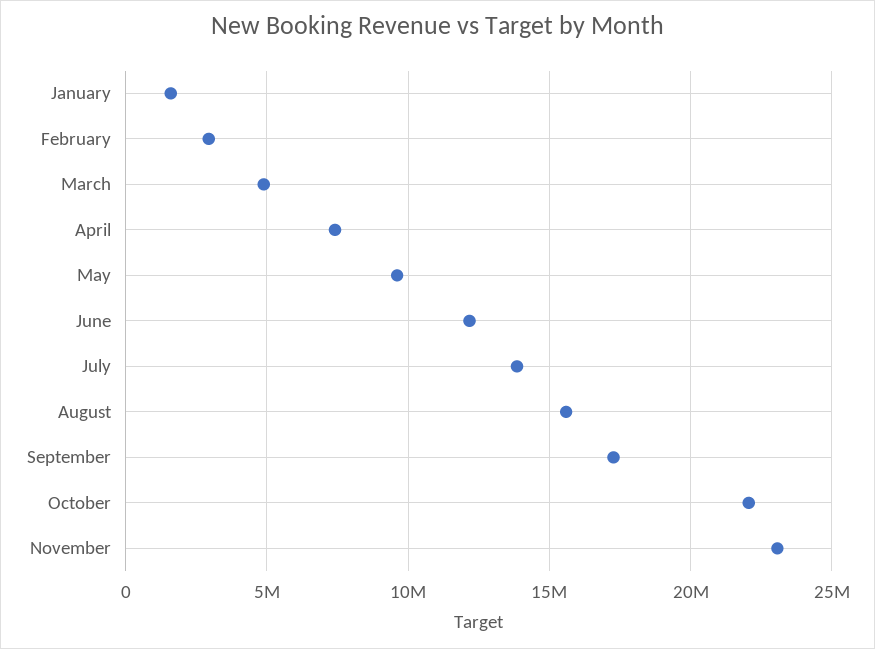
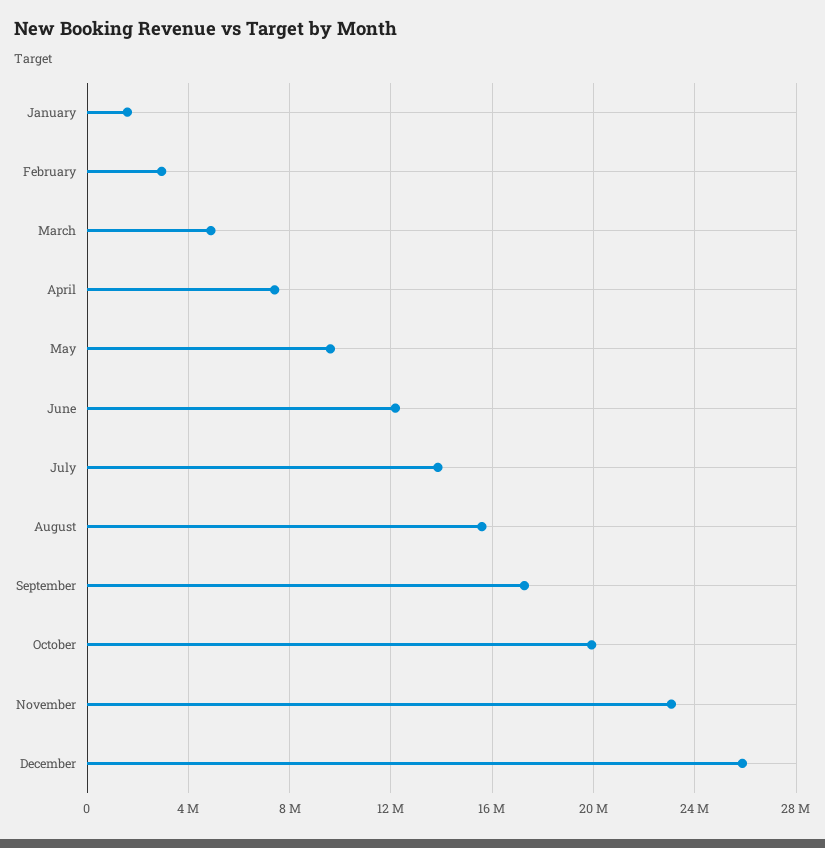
October: 22000000 -> 20000000
December: none -> 26000000

